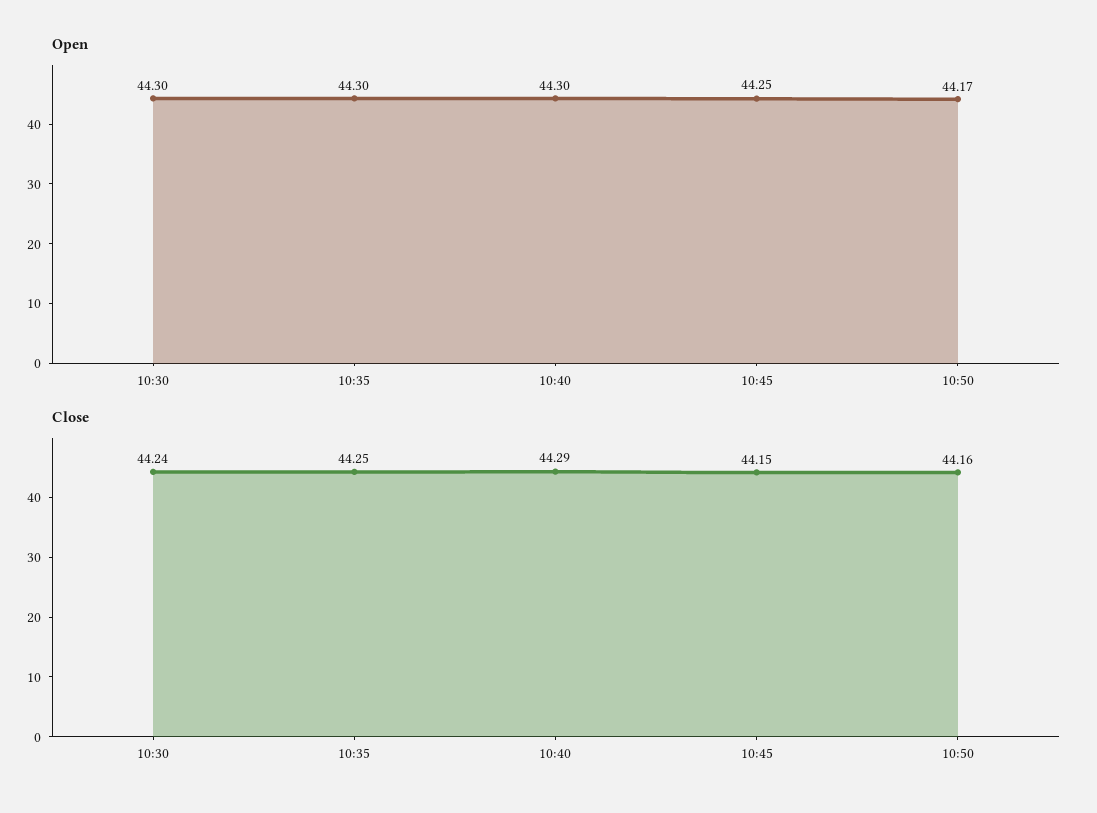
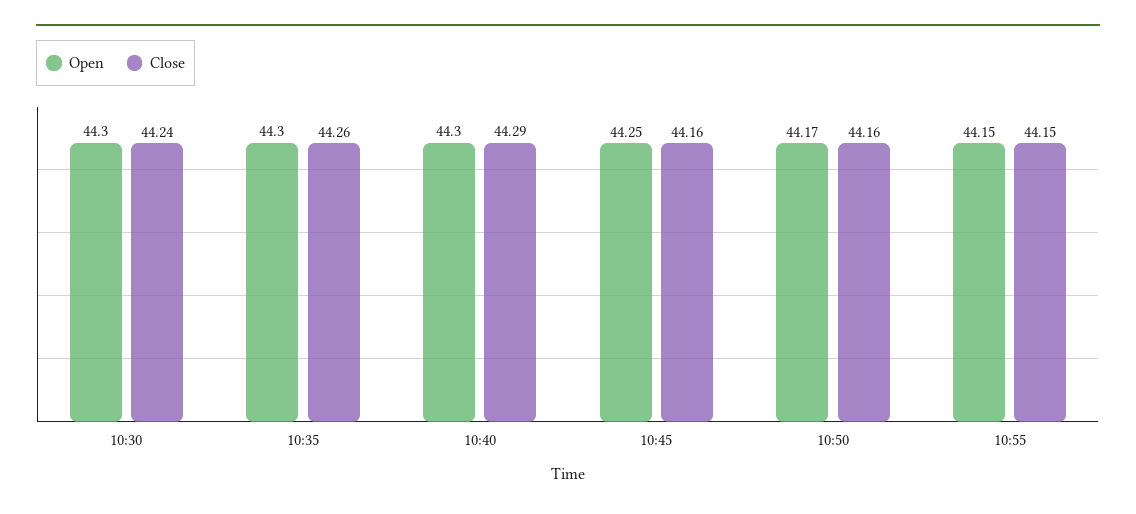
Close, 10:35: 44.25 -> 44.26
Close, 10:45: 44.15 -> 44.16
Open, 10:55: none -> 44.15
Close, 10:55: none -> 44.15

